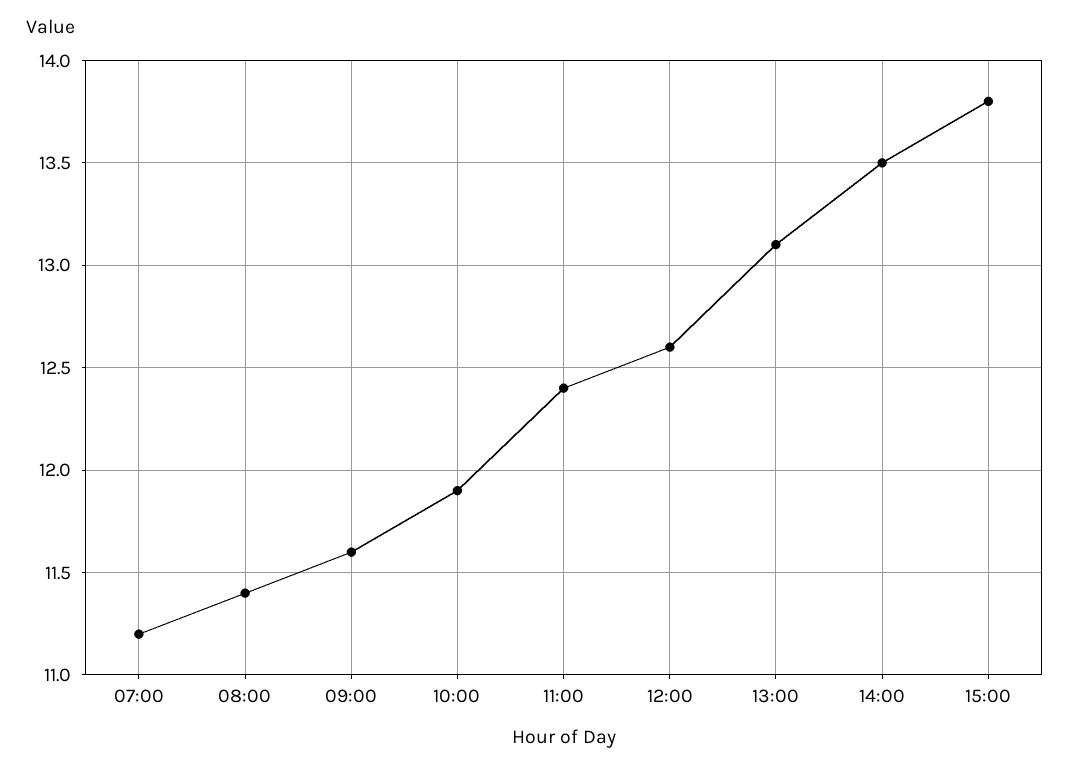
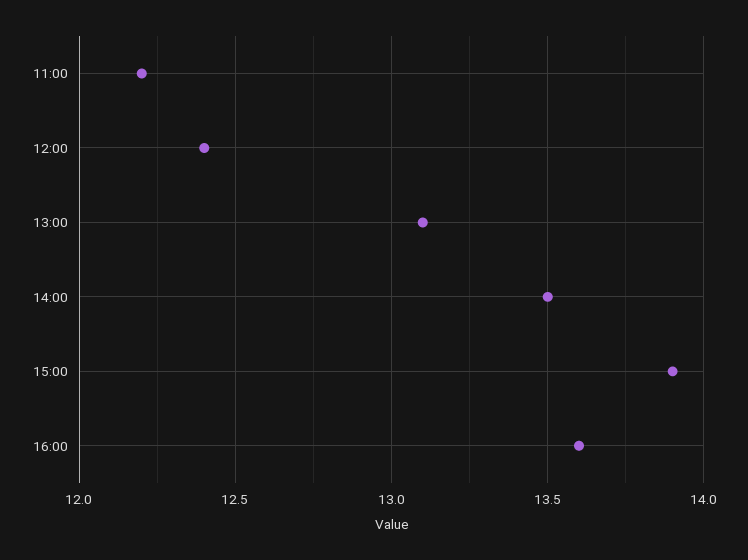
07:00: 11.2 -> none
08:00: 11.4 -> none
09:00: 11.6 -> none
10:00: 11.9 -> none
11:00: 12.4 -> 12.2
12:00: 12.6 -> 12.4
15:00: 13.8 -> 13.9
16:00: none -> 13.6

